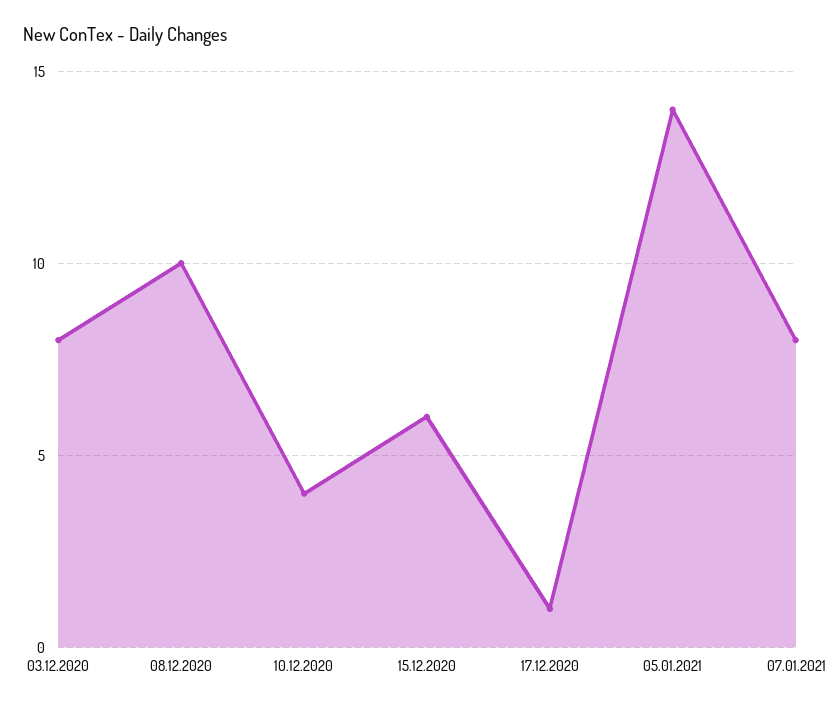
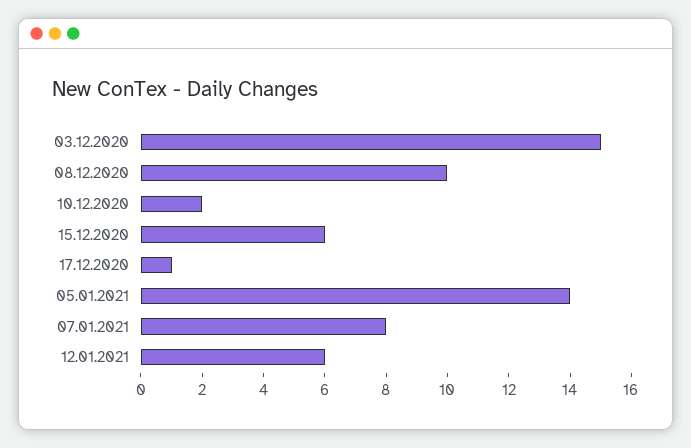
03.12.2020: 8 -> 15
10.12.2020: 4 -> 2
12.01.2021: none -> 6

